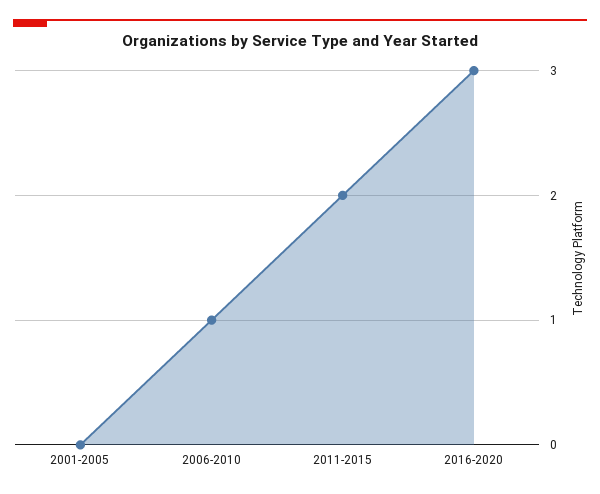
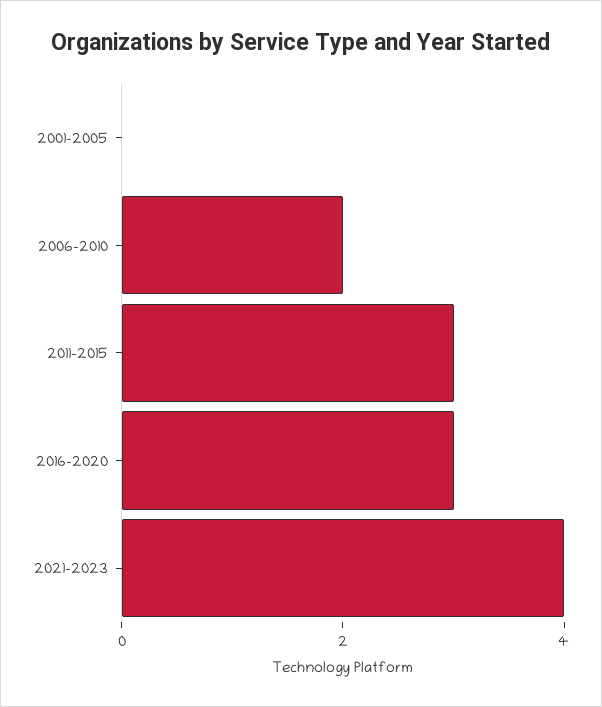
2006-2010: 1 -> 2
2011-2015: 2 -> 3
2021-2023: none -> 4

